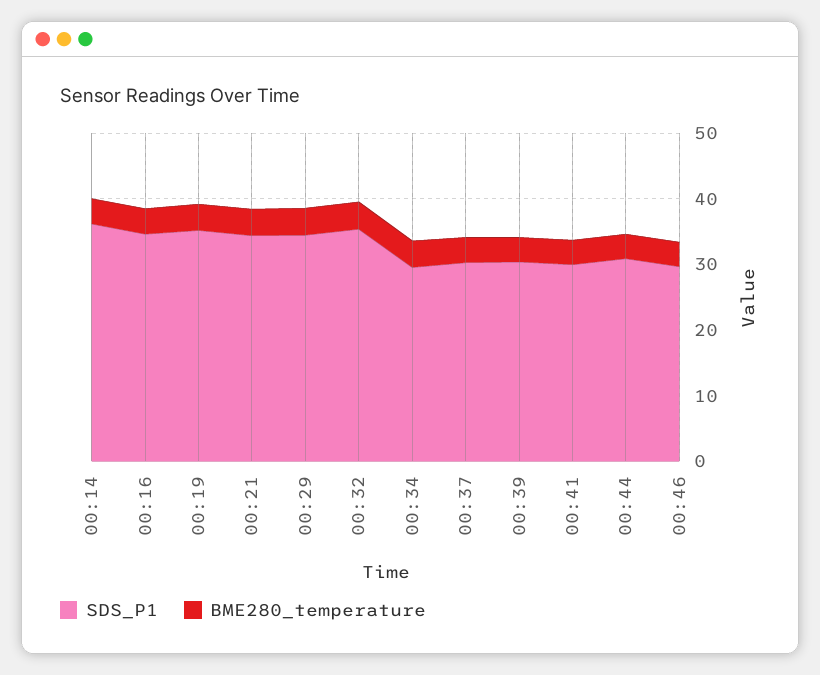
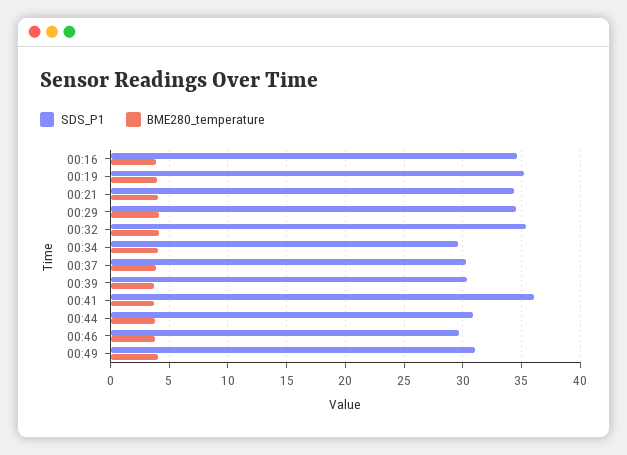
SDS_P1, 00:14: 36 -> none
BME280_temperature, 00:14: 4 -> none
SDS_P1, 00:41: 30 -> 36
SDS_P1, 00:49: none -> 31
BME280_temperature, 00:49: none -> 4

